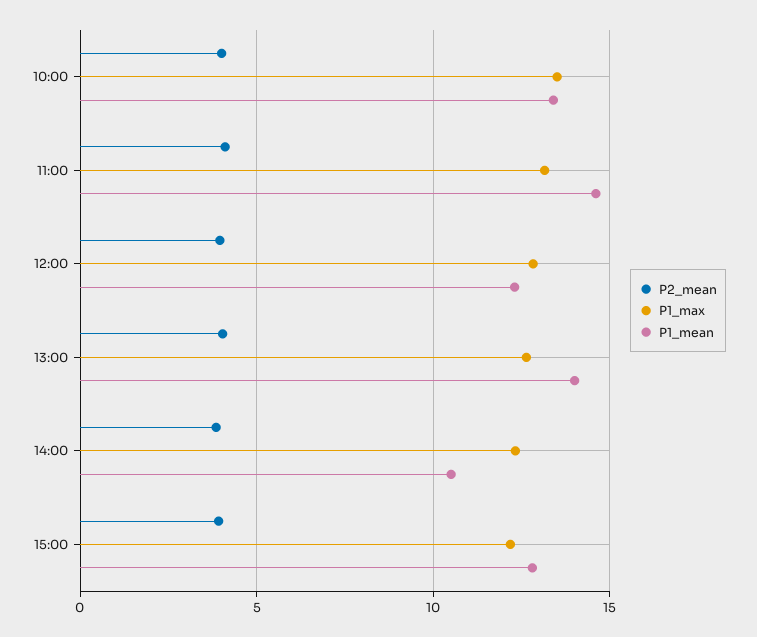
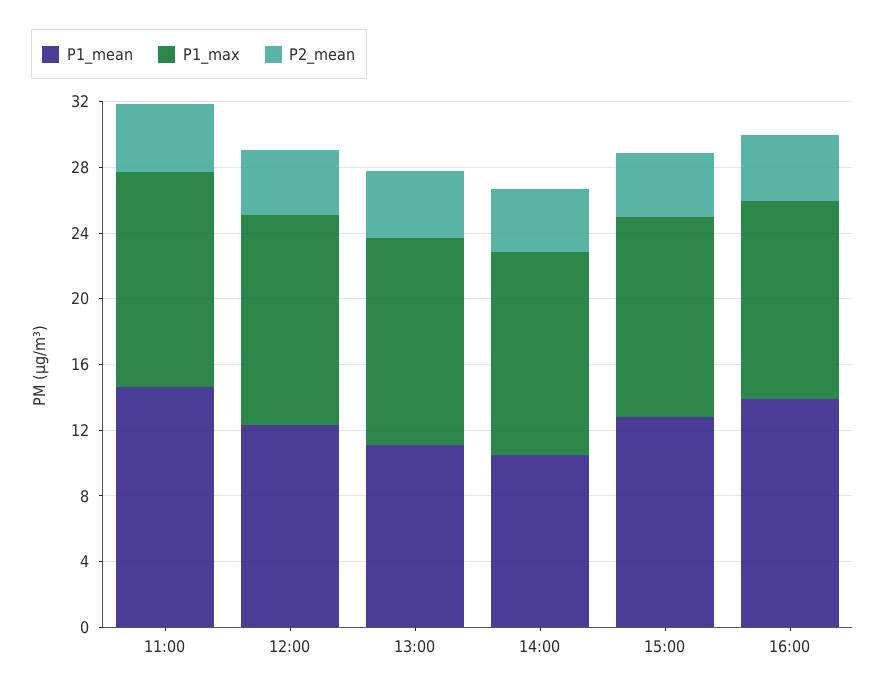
P2_mean, 10:00: 4 -> none
P1_max, 10:00: 13.5 -> none
P1_mean, 10:00: 13.5 -> none
P1_mean, 13:00: 14 -> 11
P1_mean, 16:00: none -> 14
P1_max, 16:00: none -> 12
P2_mean, 16:00: none -> 4

